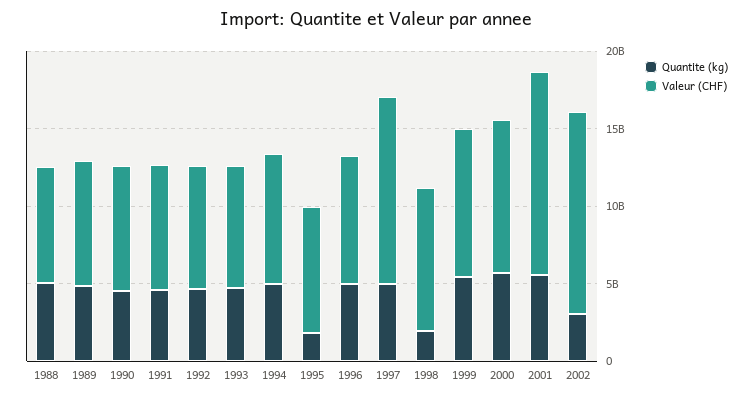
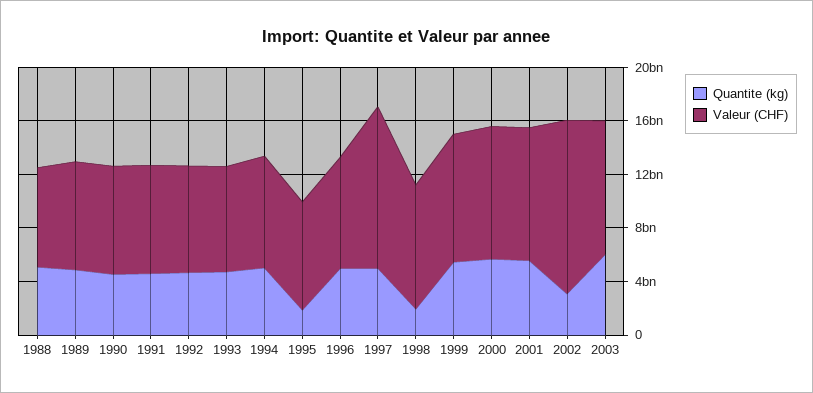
Valeur (CHF), 2001: 13000000000 -> 10000000000
Quantite (kg), 2003: none -> 6000000000
Valeur (CHF), 2003: none -> 10000000000

